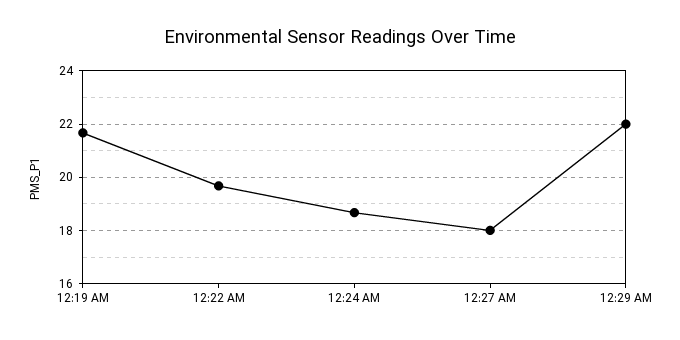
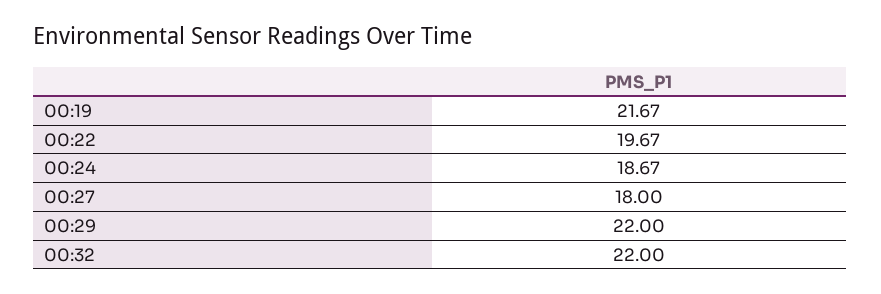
00:32: none -> 22

